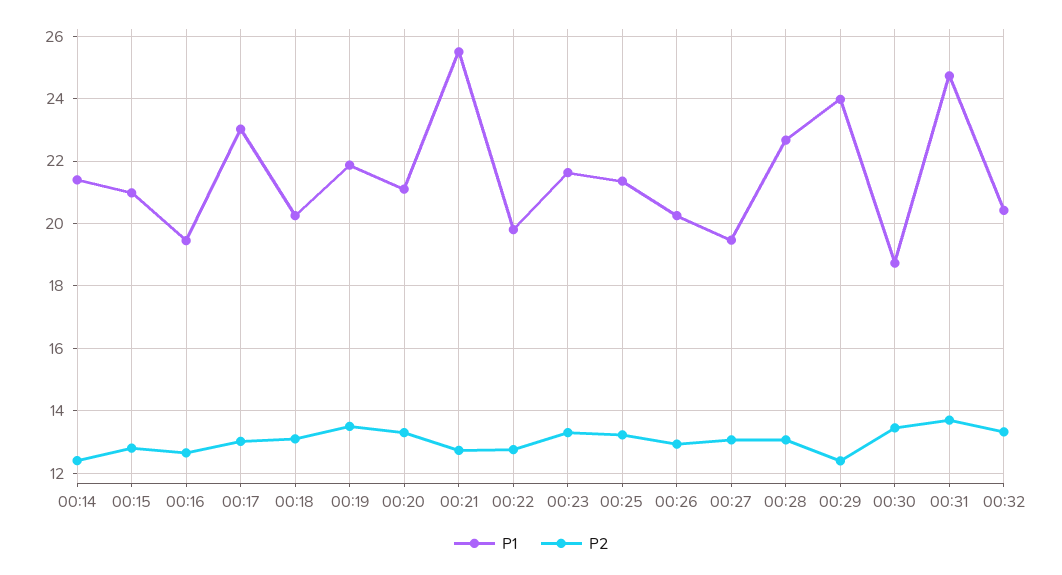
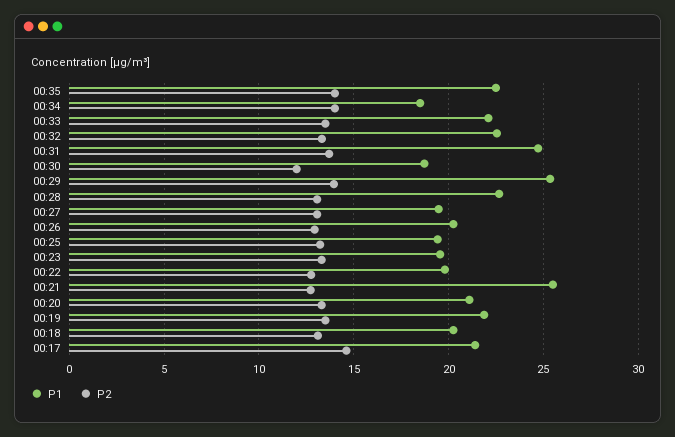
P1, 00:14: 21.4 -> none
P2, 00:14: 12.4 -> none
P1, 00:15: 21 -> none
P2, 00:15: 12.8 -> none
P1, 00:16: 19.4 -> none
P2, 00:16: 12.6 -> none
P1, 00:17: 23 -> 21.5
P2, 00:17: 13 -> 14.5
P1, 00:23: 21.6 -> 19.5
P1, 00:25: 21.4 -> 19.5
P1, 00:29: 24 -> 25.5
P2, 00:29: 12.4 -> 14
P2, 00:30: 13.4 -> 12
P1, 00:32: 20.4 -> 22.5
P1, 00:35: none -> 22.5
P2, 00:35: none -> 14
P1, 00:34: none -> 18.5
P2, 00:34: none -> 14
P1, 00:33: none -> 22
P2, 00:33: none -> 13.5

